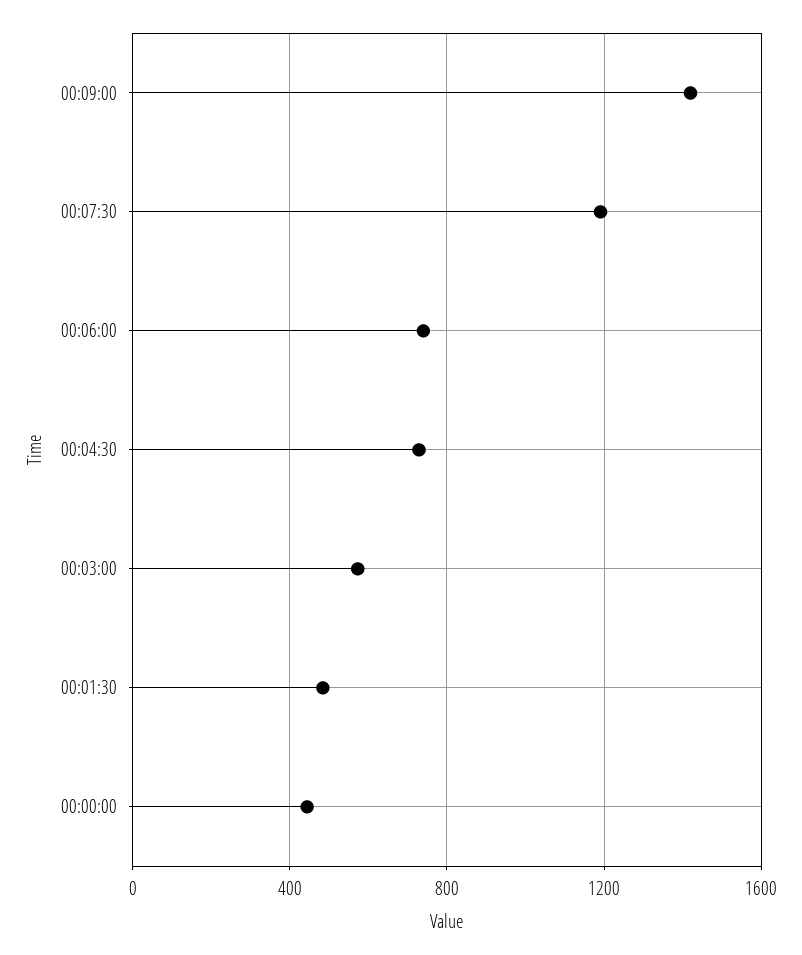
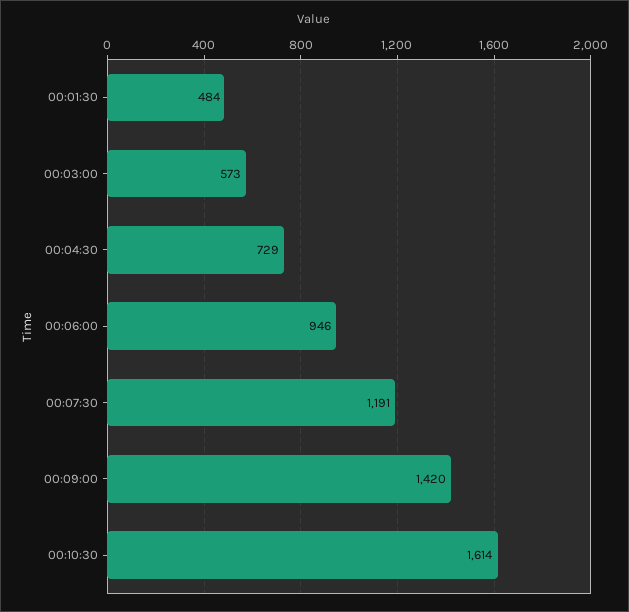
00:06:00: 750 -> 946
00:00:00: 450 -> none
00:10:30: none -> 1614

